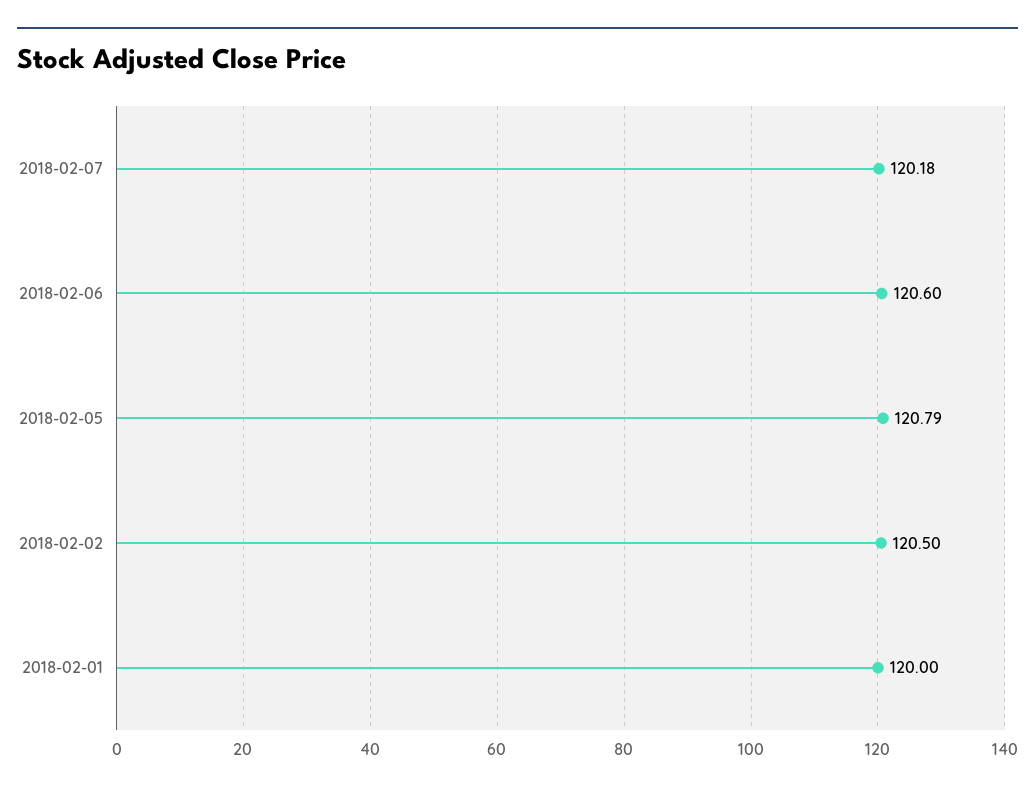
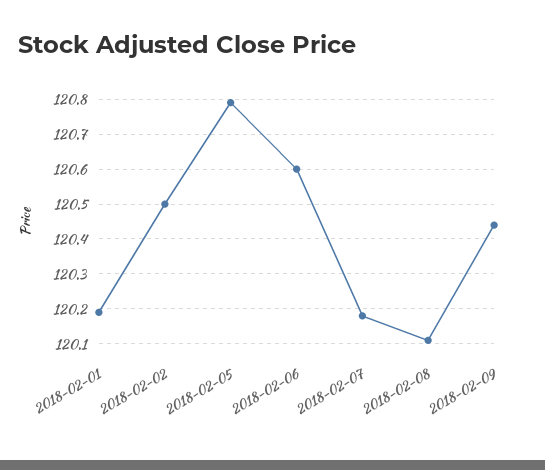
2018-02-01: 120 -> 120.2
2018-02-08: none -> 120.1
2018-02-09: none -> 120.45

